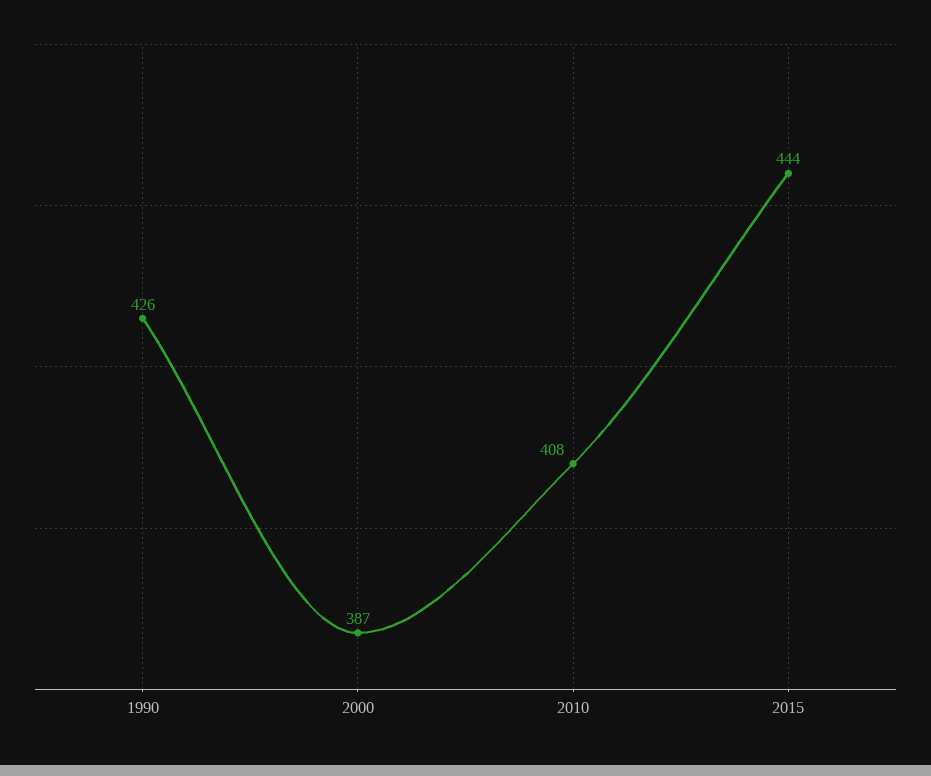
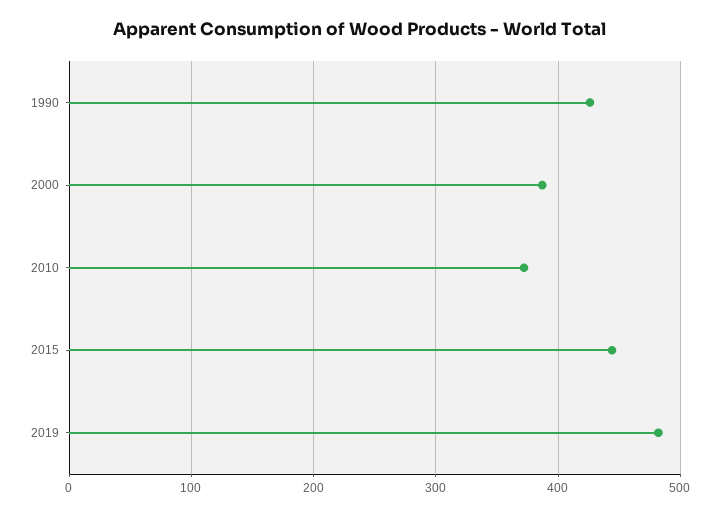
2010: 408 -> 370
2019: none -> 480

